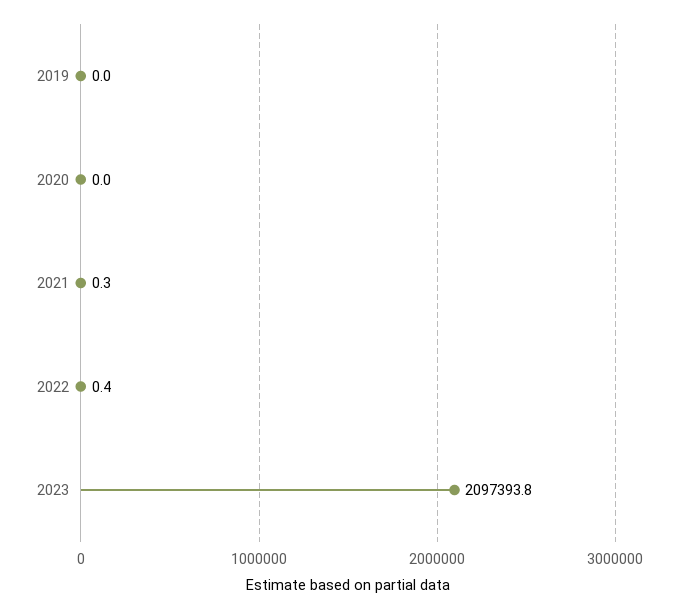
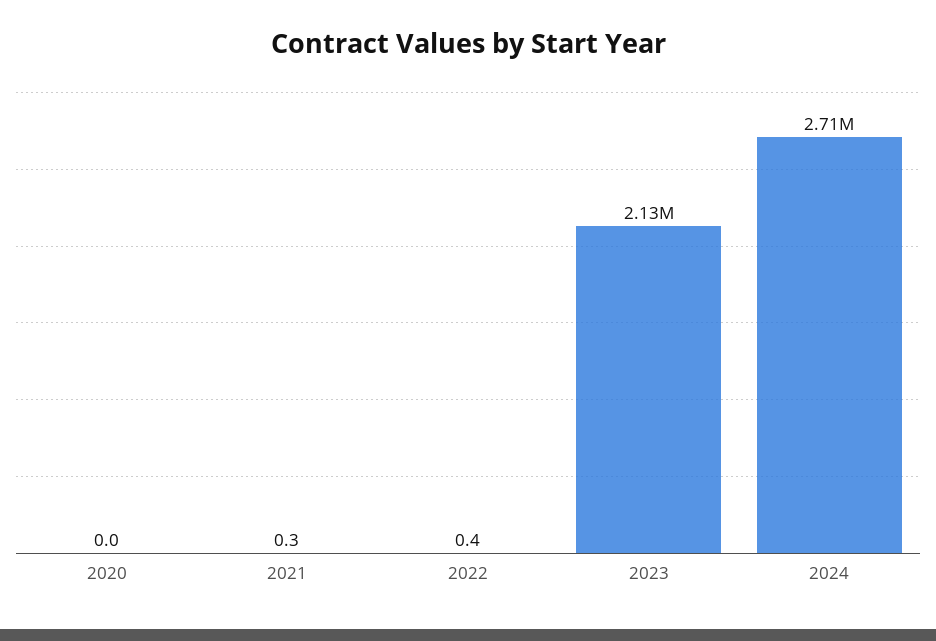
2019: 0 -> none
2023: 2097393.8 -> 2130000
2024: none -> 2710000

